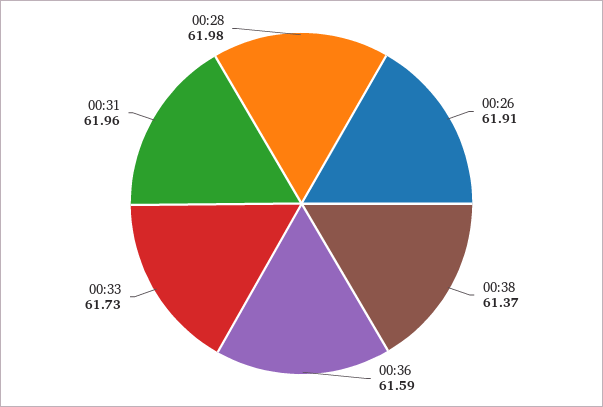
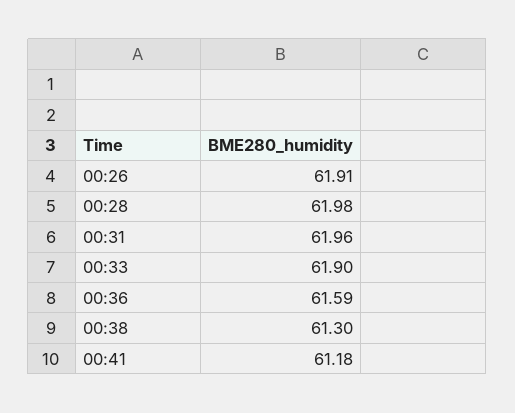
00:38: 61.37 -> 61.3
00:33: 61.73 -> 61.9
00:41: none -> 61.18

